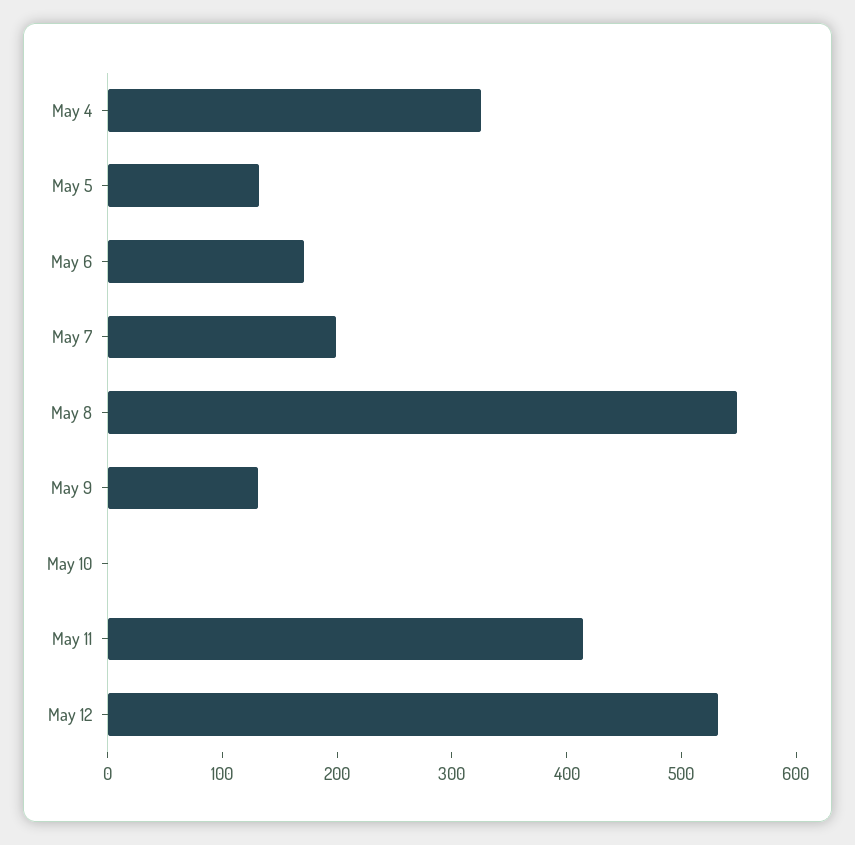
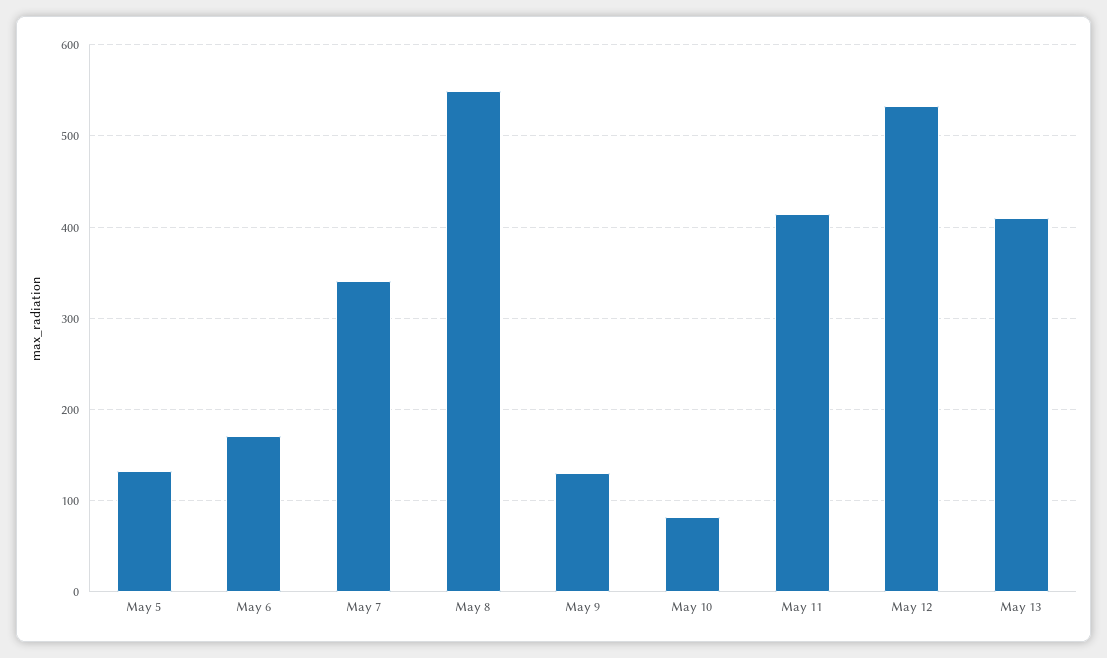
May 4: 320 -> none
May 7: 200 -> 340
May 10: 0 -> 80
May 13: none -> 410

